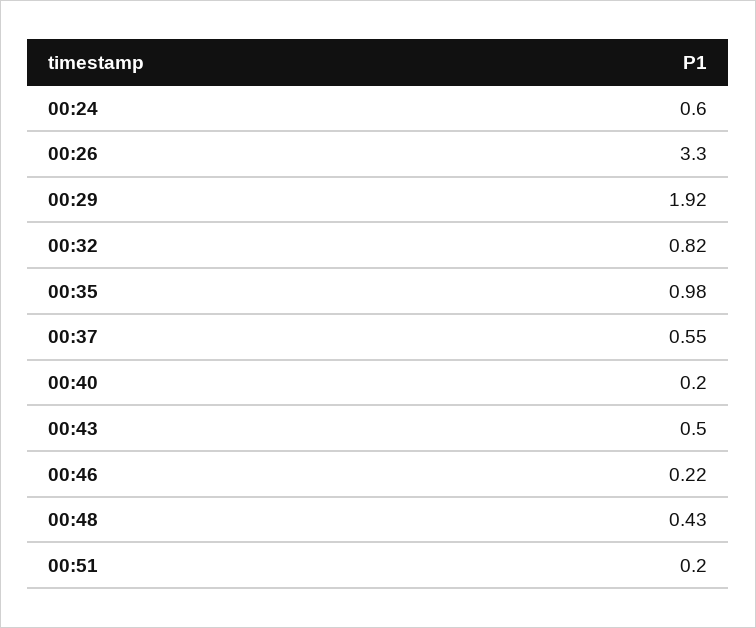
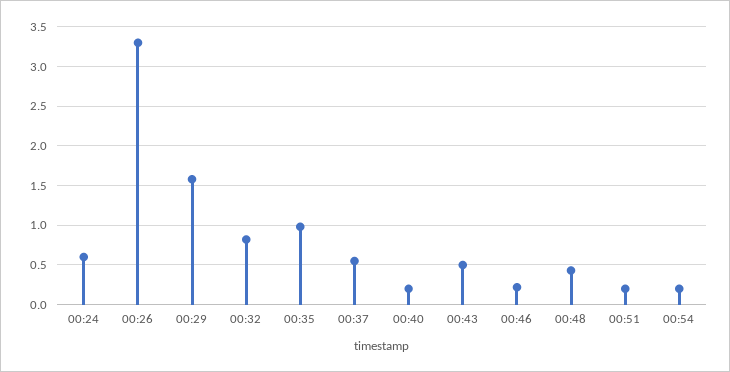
00:29: 1.92 -> 1.6
00:54: none -> 0.2

